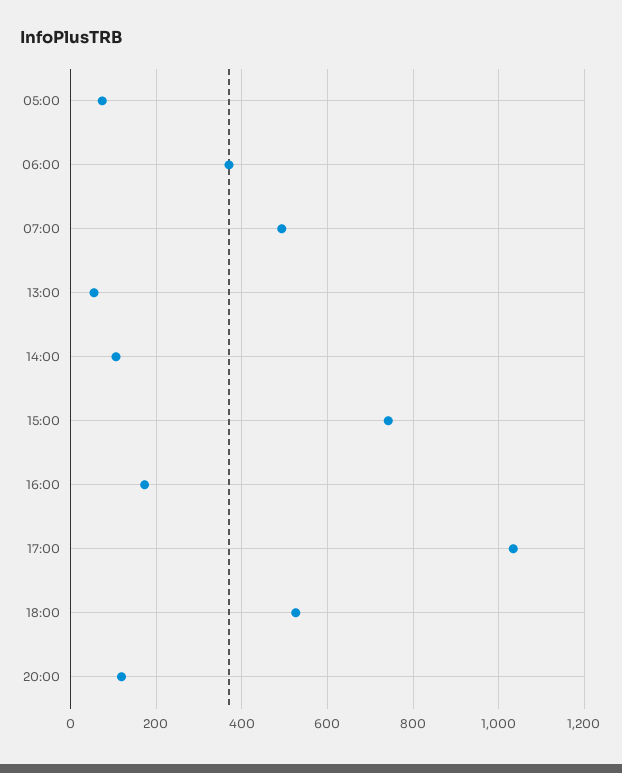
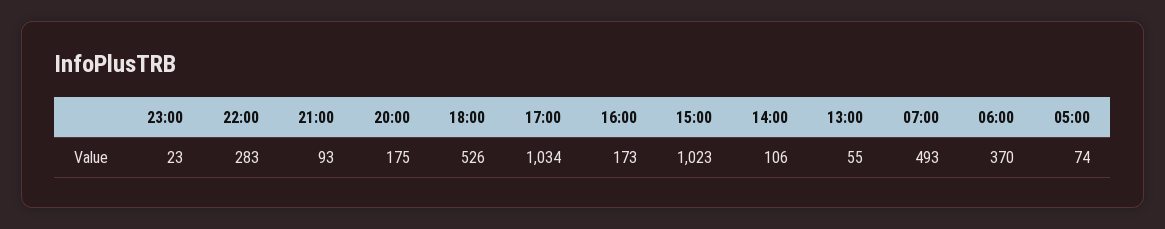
15:00: 740 -> 1023
20:00: 120 -> 175
23:00: none -> 23
22:00: none -> 283
21:00: none -> 93

